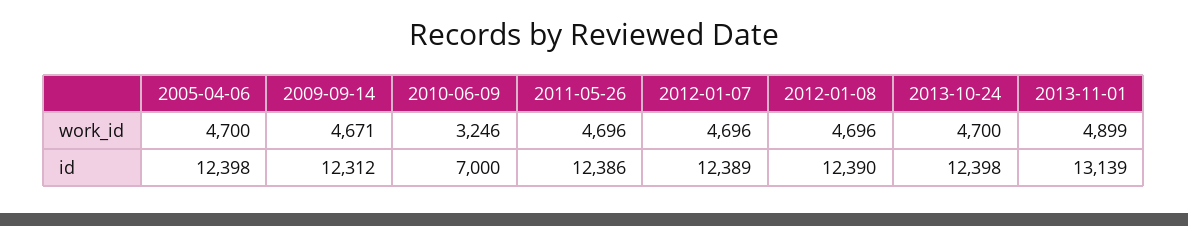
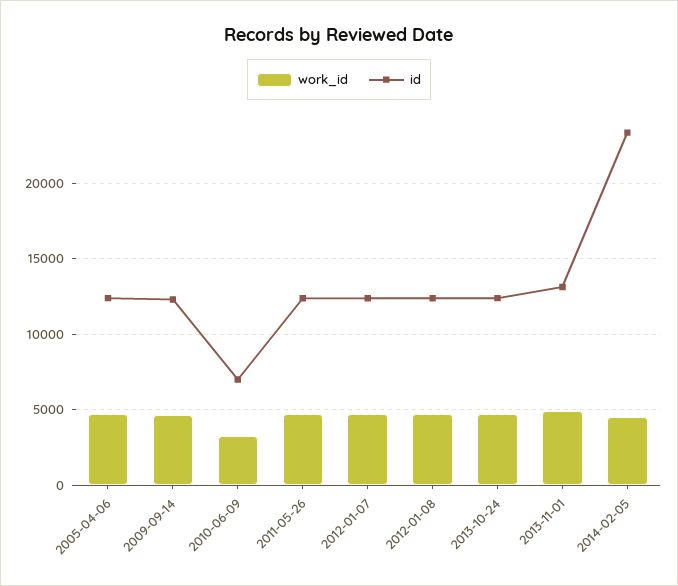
work_id, 2014-02-05: none -> 4500
id, 2014-02-05: none -> 23500

